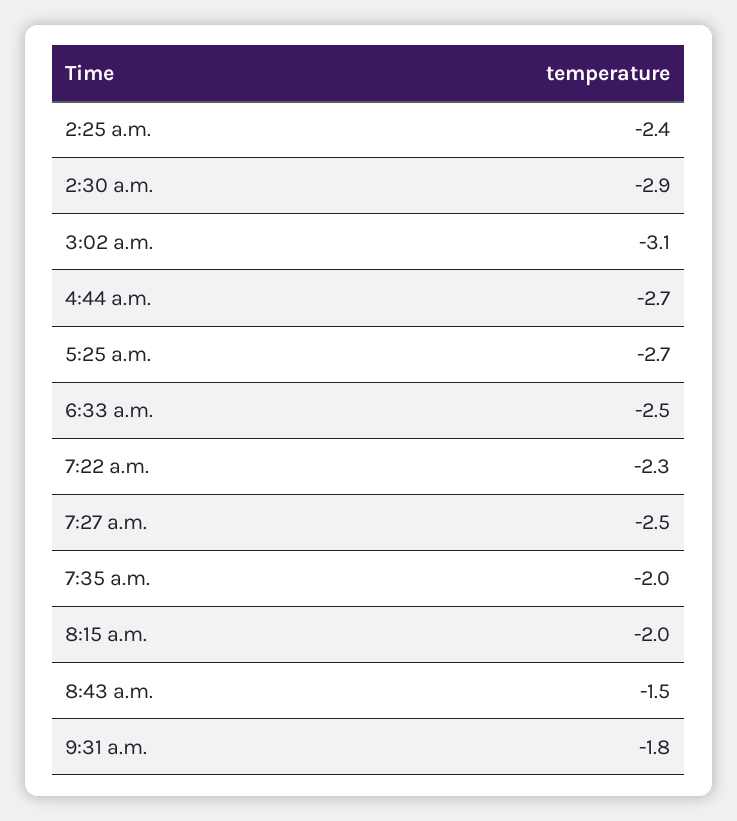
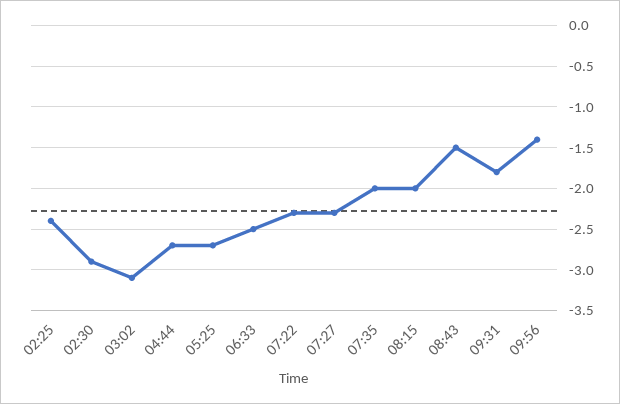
7:27 a.m.: -2.5 -> -2.3
09:56: none -> -1.4

